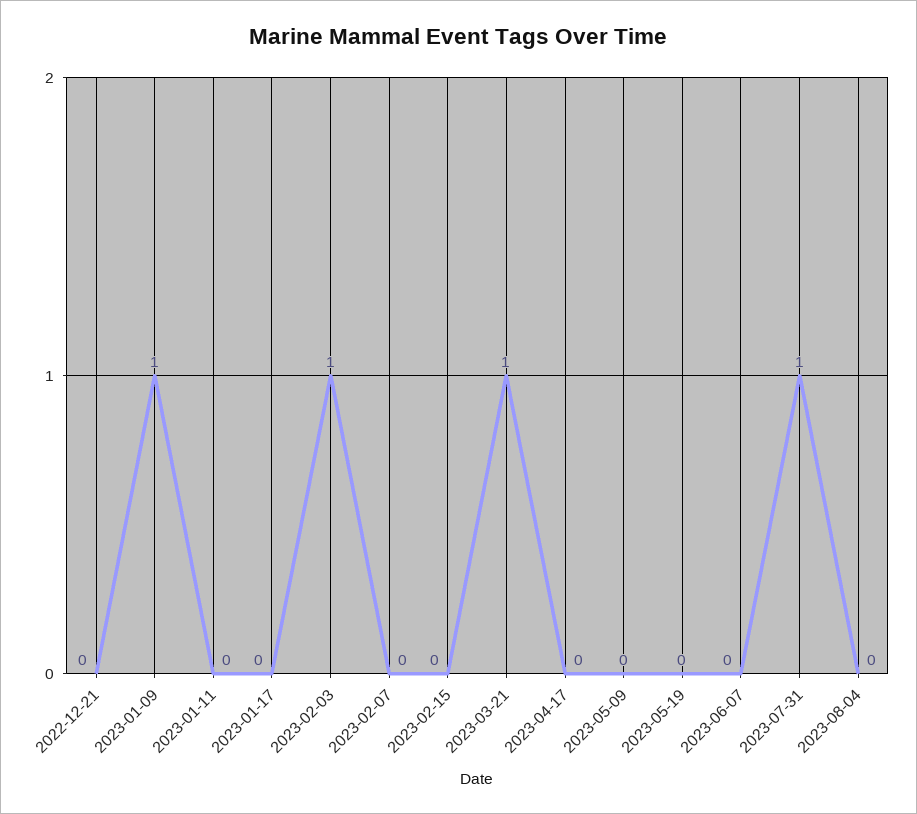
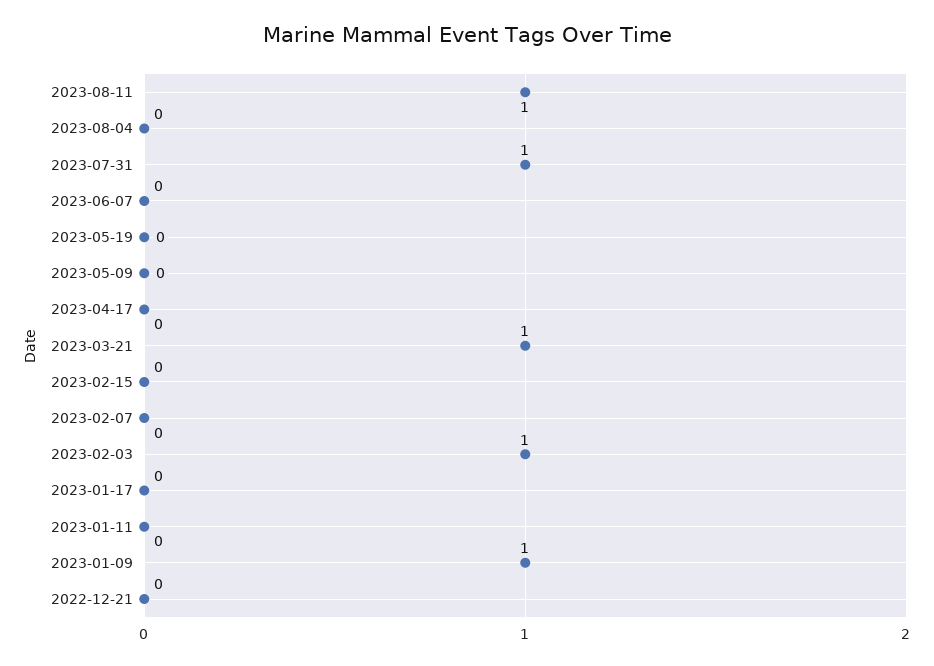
2023-08-11: none -> 1

